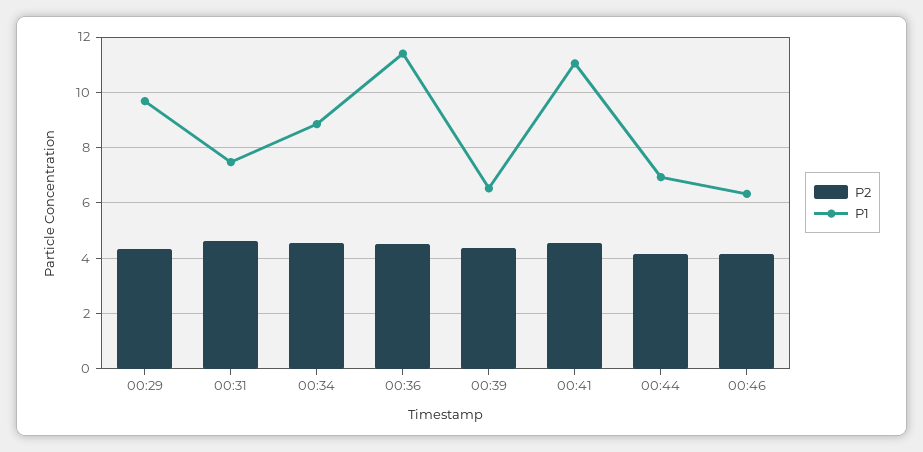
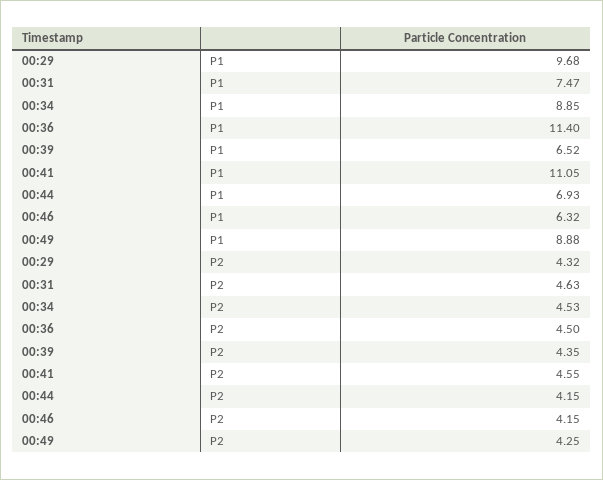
P1, 00:49: none -> 8.88
P2, 00:49: none -> 4.25

